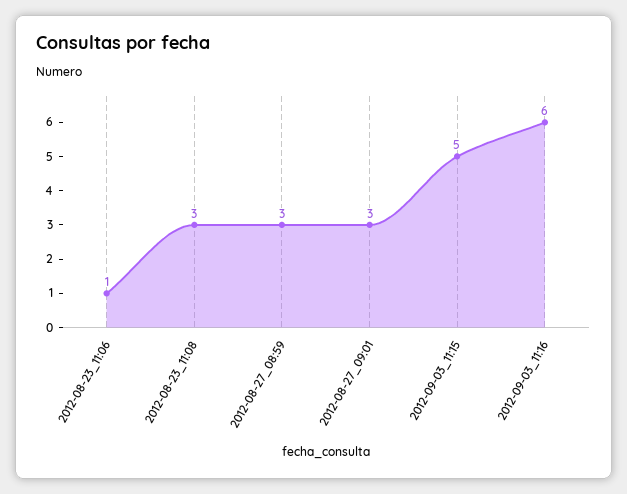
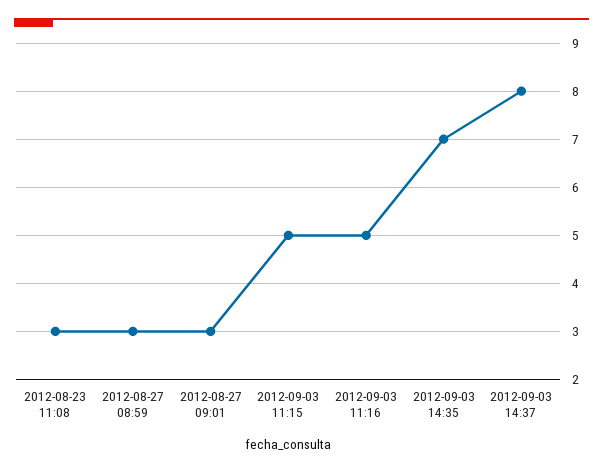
2012-08-23_11:06: 1 -> none
2012-09-03_11:16: 6 -> 5
2012-09-03 14:35: none -> 7
2012-09-03 14:37: none -> 8

